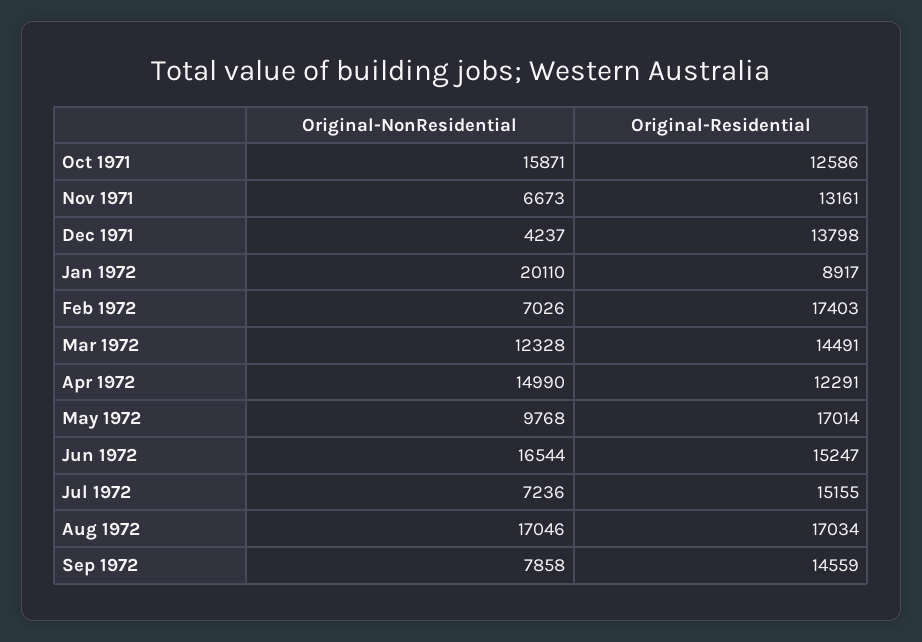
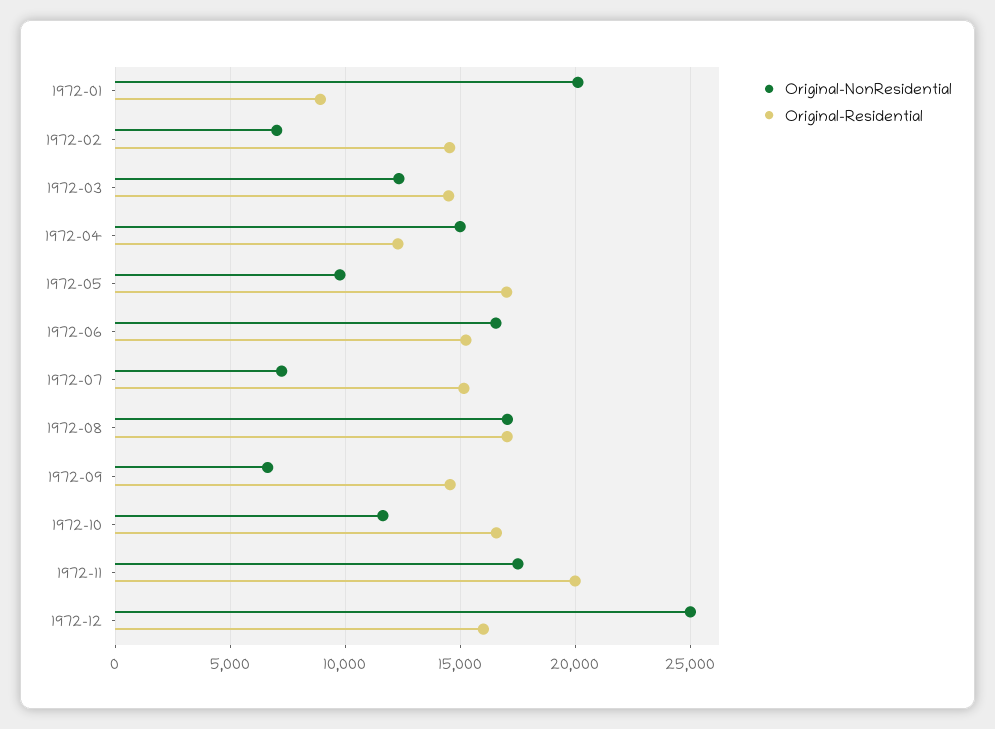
Original-NonResidential, Oct 1971: 15871 -> none
Original-Residential, Oct 1971: 12586 -> none
Original-NonResidential, Nov 1971: 6673 -> none
Original-Residential, Nov 1971: 13161 -> none
Original-NonResidential, Dec 1971: 4237 -> none
Original-Residential, Dec 1971: 13798 -> none
Original-Residential, Feb 1972: 17403 -> 14500
Original-NonResidential, Sep 1972: 7858 -> 6500
Original-NonResidential, 1972-10: none -> 11500
Original-Residential, 1972-10: none -> 16500
Original-NonResidential, 1972-11: none -> 17500
Original-Residential, 1972-11: none -> 20000
Original-NonResidential, 1972-12: none -> 25000
Original-Residential, 1972-12: none -> 16000

